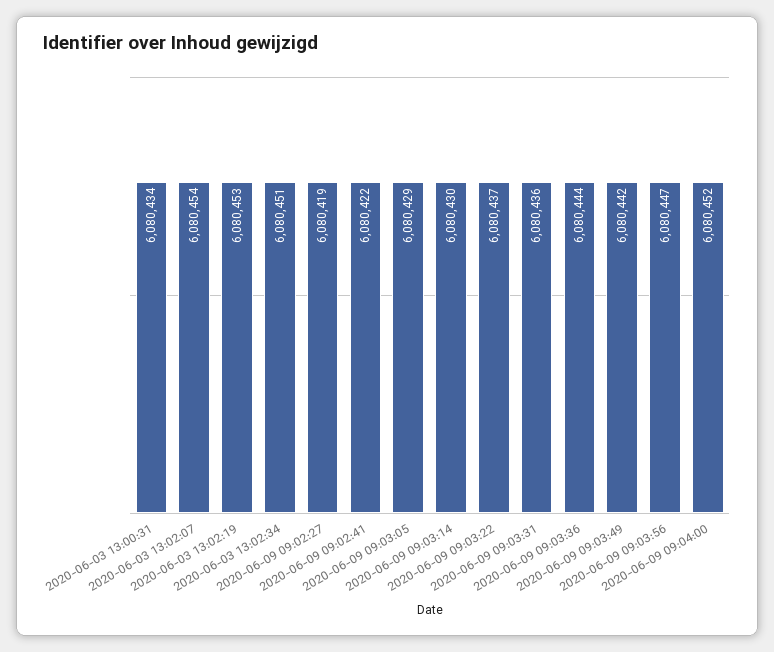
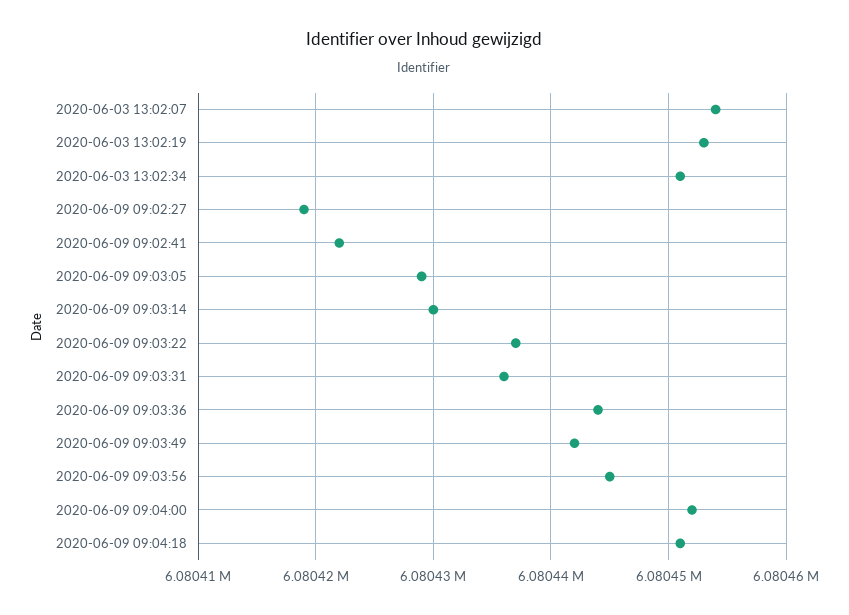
2020-06-03 13:00:31: 6080434 -> none
2020-06-09 09:03:56: 6080447 -> 6080445
2020-06-09 09:04:18: none -> 6080451

